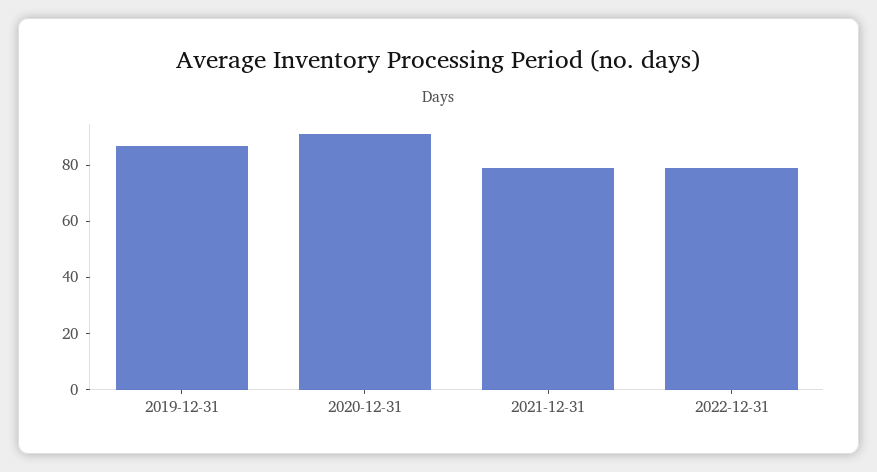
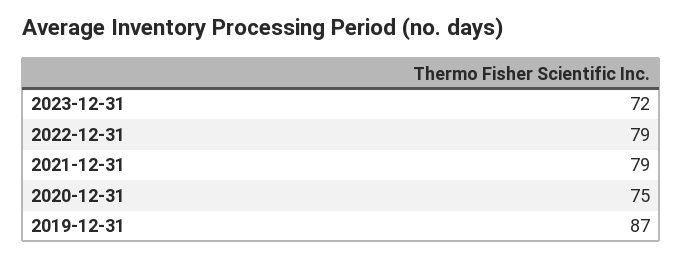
2020-12-31: 90 -> 75
2023-12-31: none -> 72

